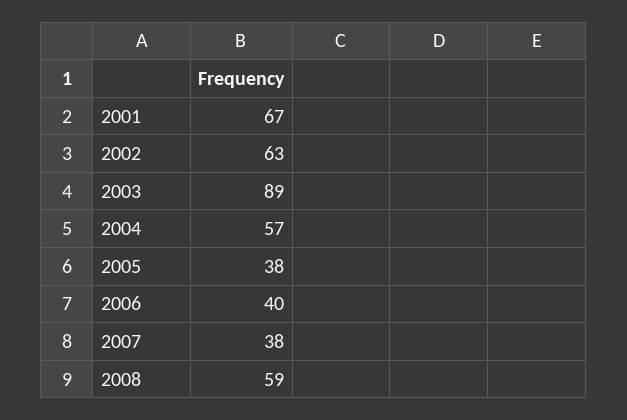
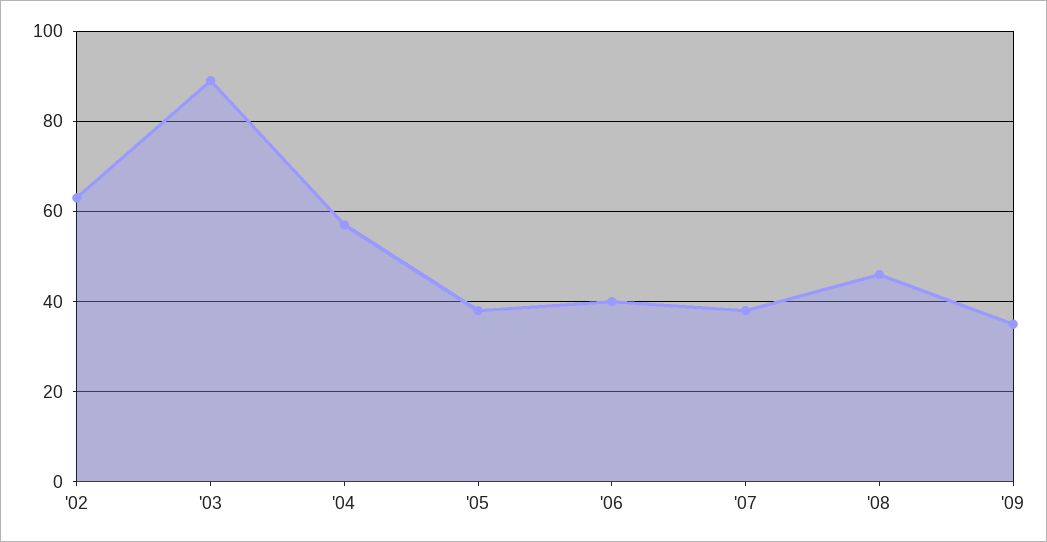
2001: 67 -> none
2008: 59 -> 45
'09: none -> 35

